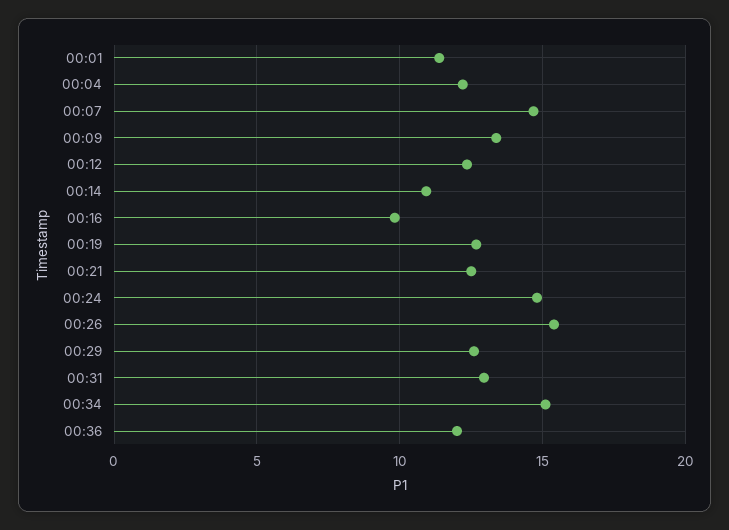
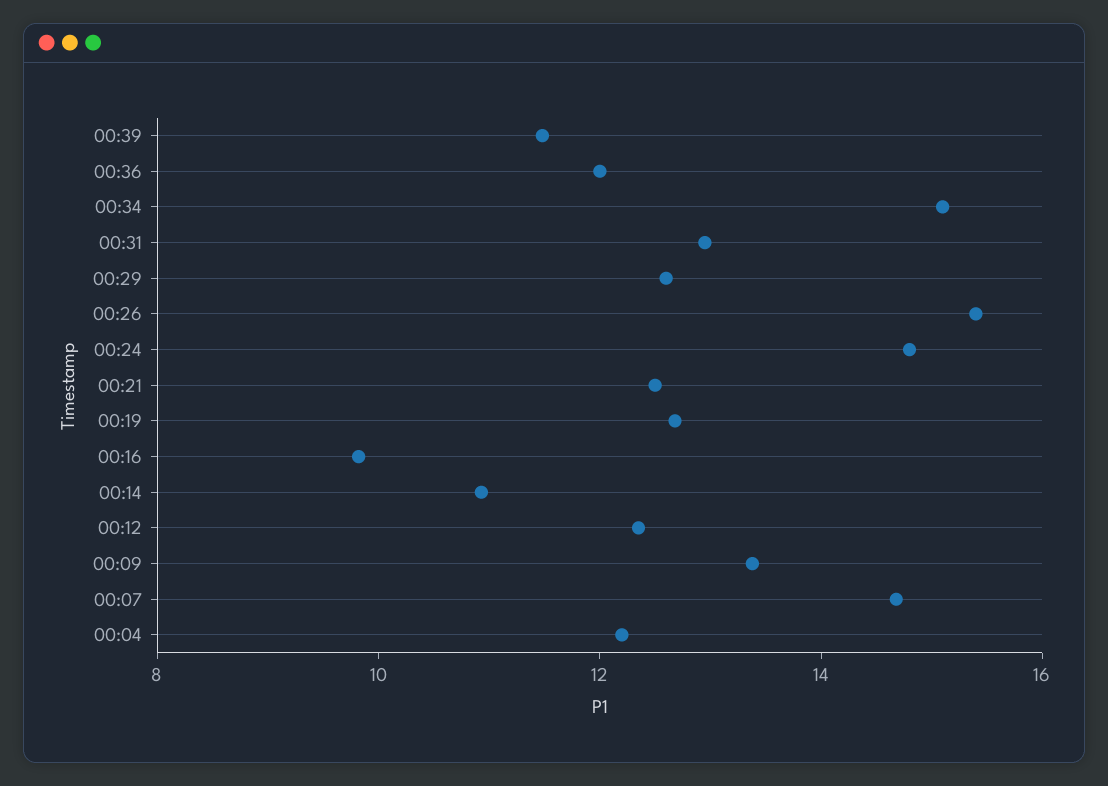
00:01: 11.5 -> none
00:39: none -> 11.5

